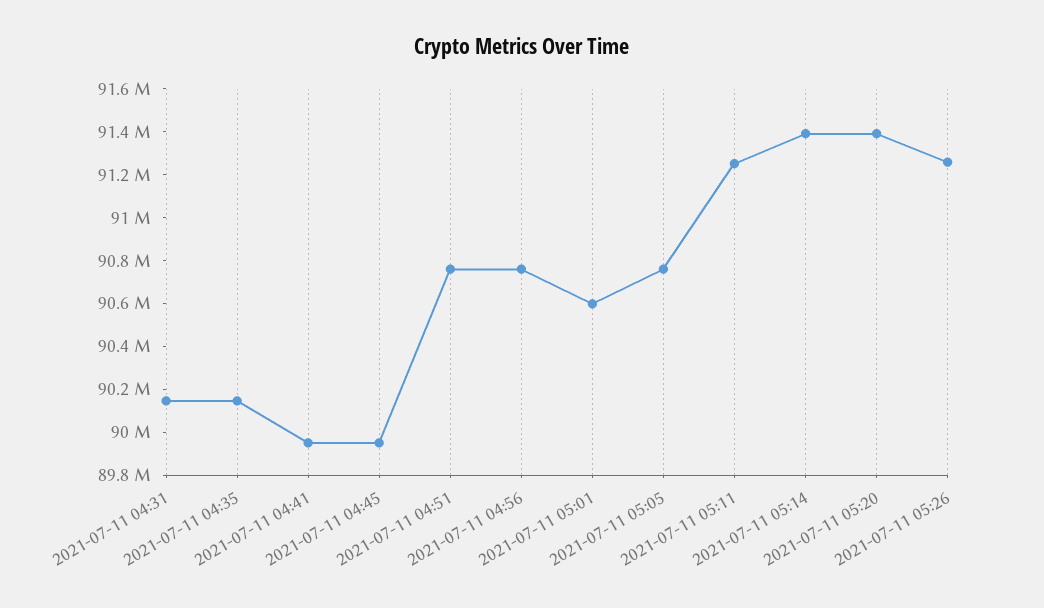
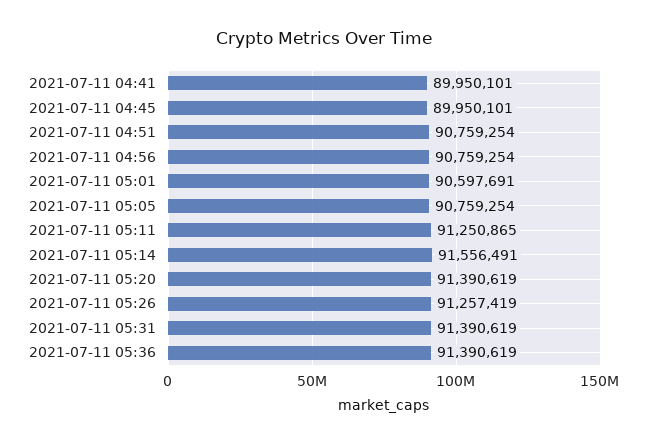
2021-07-11 04:31: 90150000 -> none
2021-07-11 04:35: 90150000 -> none
2021-07-11 05:14: 91400000 -> 91556491
2021-07-11 05:31: none -> 91390619
2021-07-11 05:36: none -> 91390619

